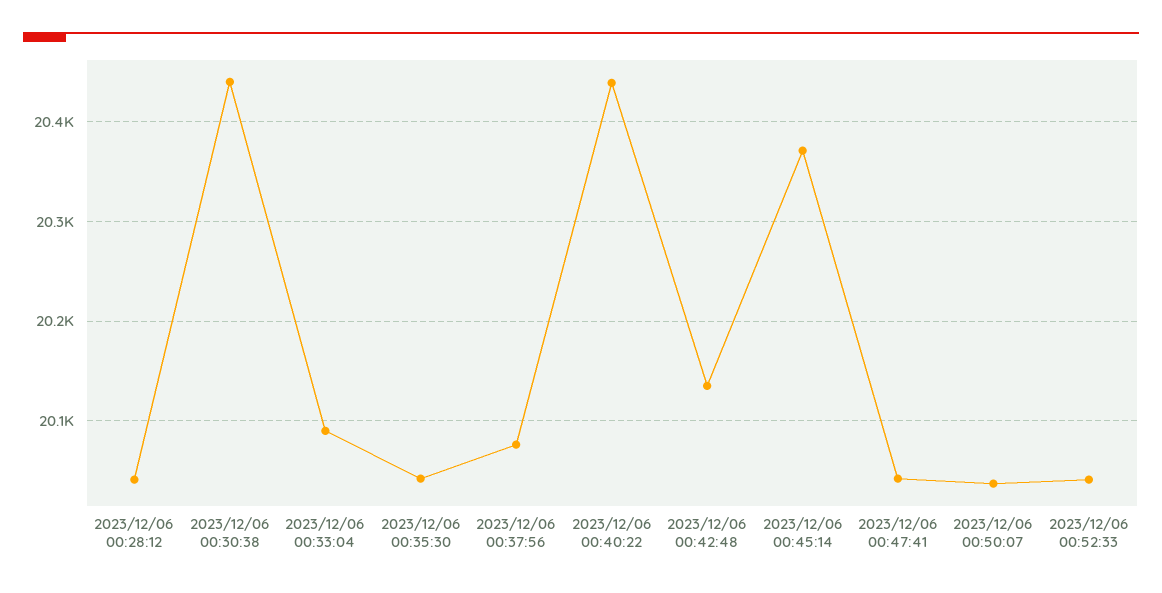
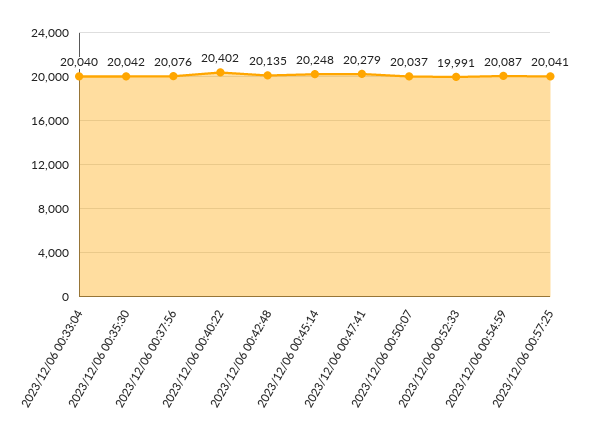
2023/12/06 00:28:12: 20040 -> none
2023/12/06 00:30:38: 20440 -> none
2023/12/06 00:33:04: 20090 -> 20040
2023/12/06 00:40:22: 20440 -> 20402
2023/12/06 00:45:14: 20370 -> 20248
2023/12/06 00:47:41: 20040 -> 20279
2023/12/06 00:52:33: 20040 -> 19991
2023/12/06 00:54:59: none -> 20087
2023/12/06 00:57:25: none -> 20041

